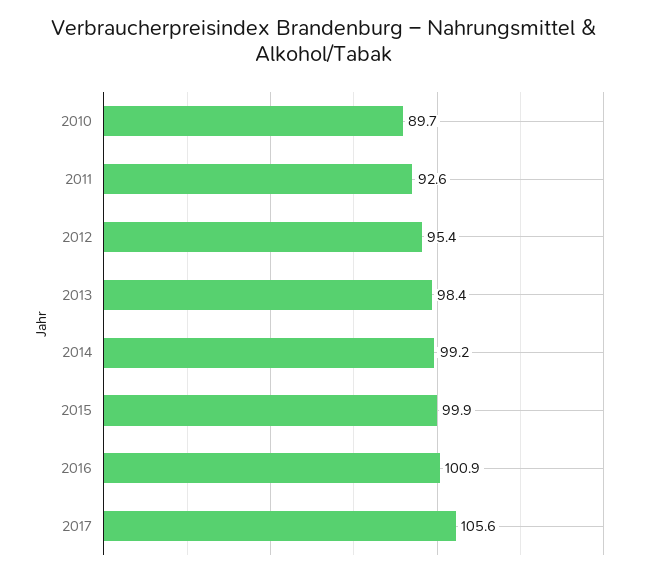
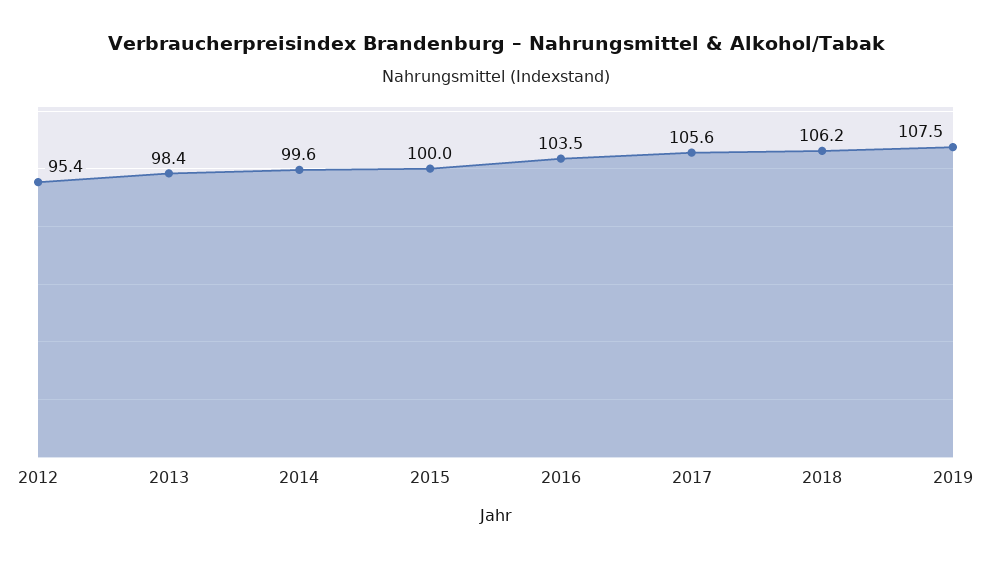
2010: 89.7 -> none
2011: 92.6 -> none
2014: 99.2 -> 99.6
2015: 99.9 -> 100
2016: 100.9 -> 103.5
2018: none -> 106.2
2019: none -> 107.5

